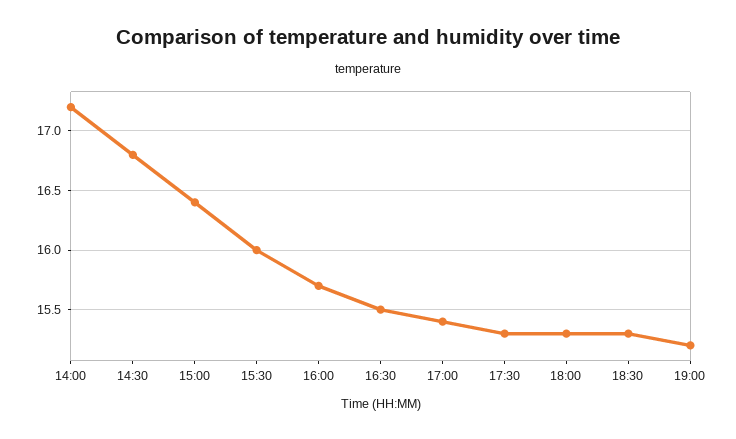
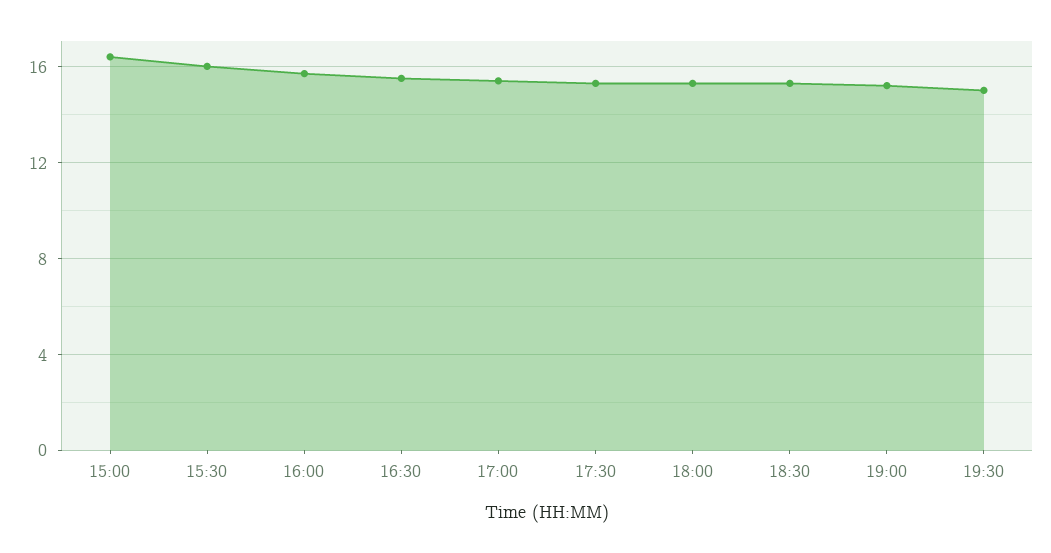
14:00: 17.2 -> none
14:30: 16.8 -> none
19:30: none -> 15

